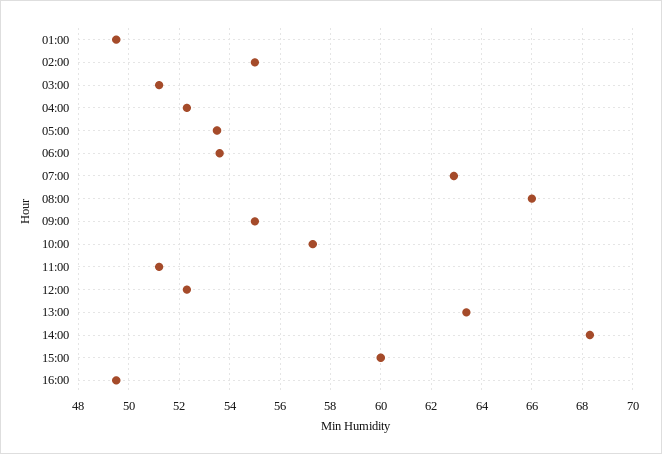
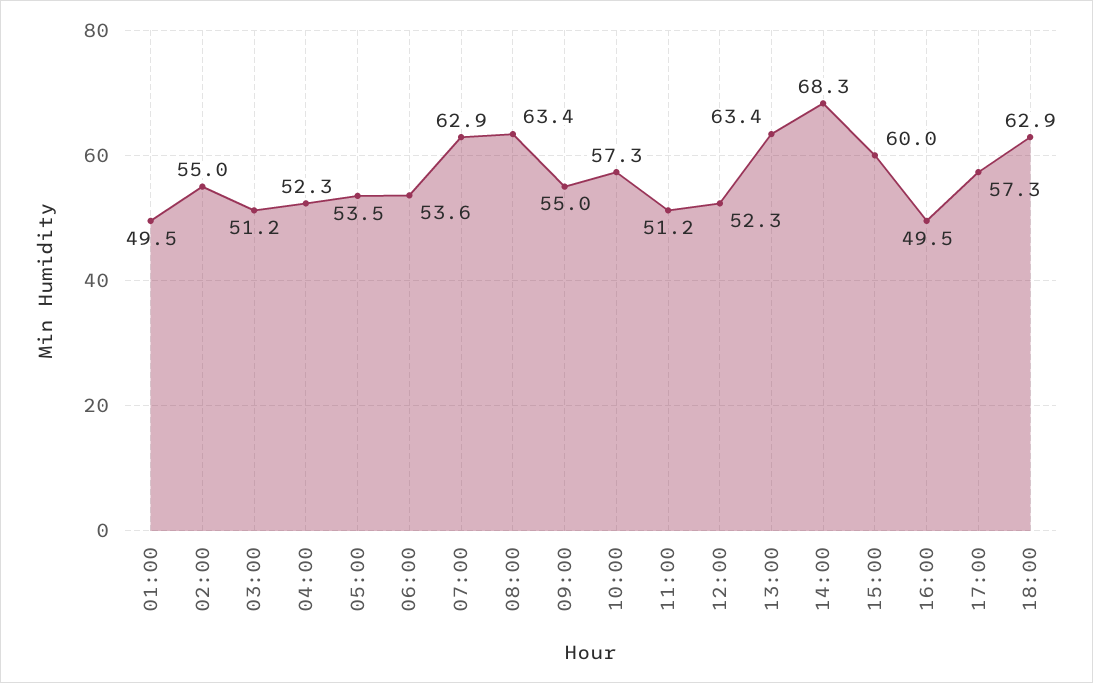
08:00: 66 -> 63.4
17:00: none -> 57.3
18:00: none -> 62.9

